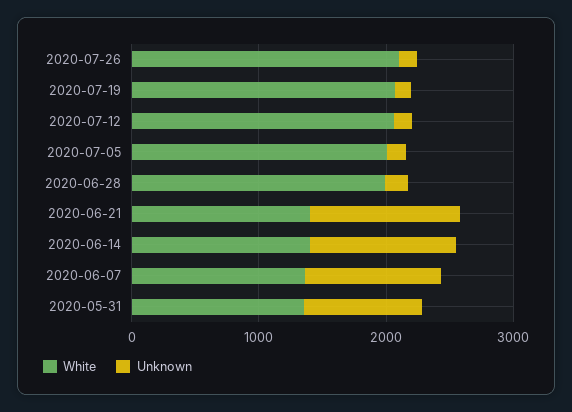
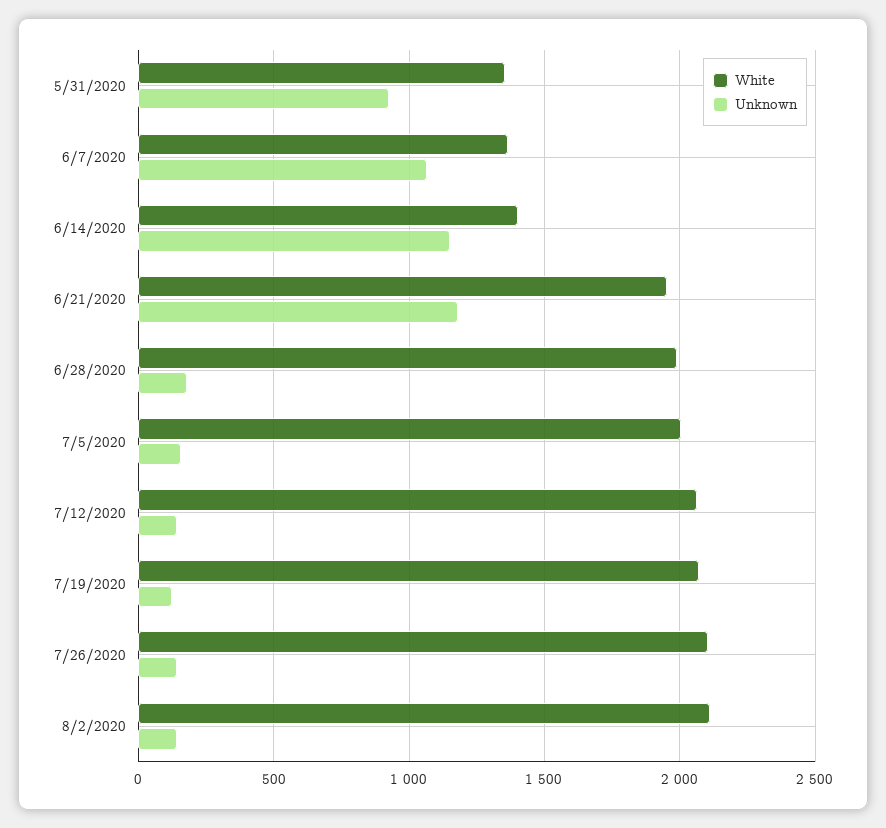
White, 2020-06-21: 1400 -> 1950
White, 8/2/2020: none -> 2100
Unknown, 8/2/2020: none -> 150

